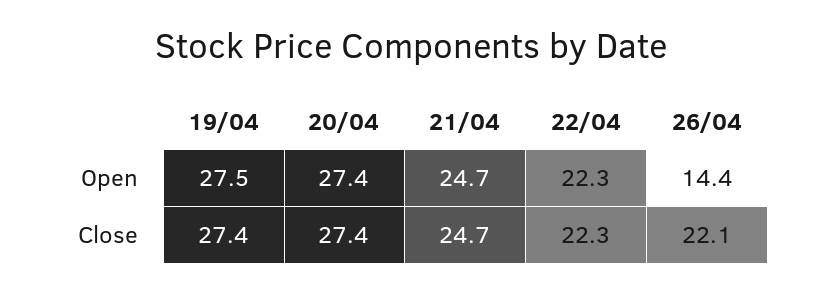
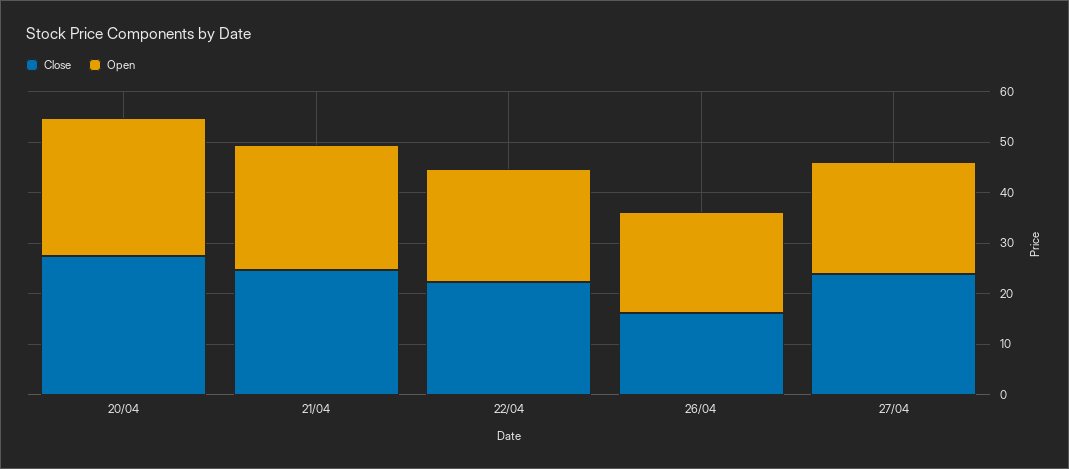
Open, 19/04: 27.5 -> none
Open, 26/04: 14.4 -> 20
Close, 19/04: 27.4 -> none
Close, 26/04: 22.1 -> 16
Close, 27/04: none -> 24
Open, 27/04: none -> 22

